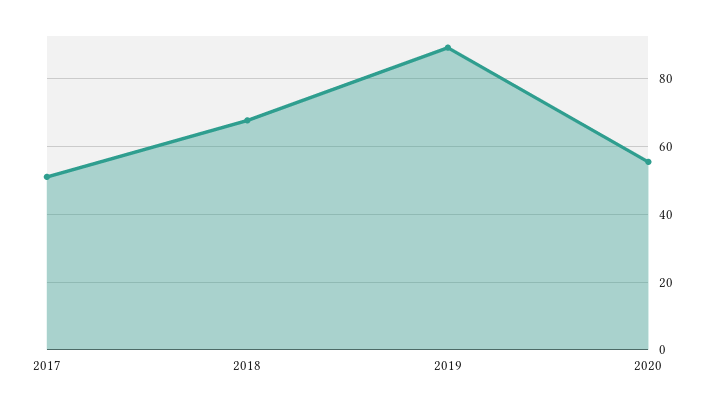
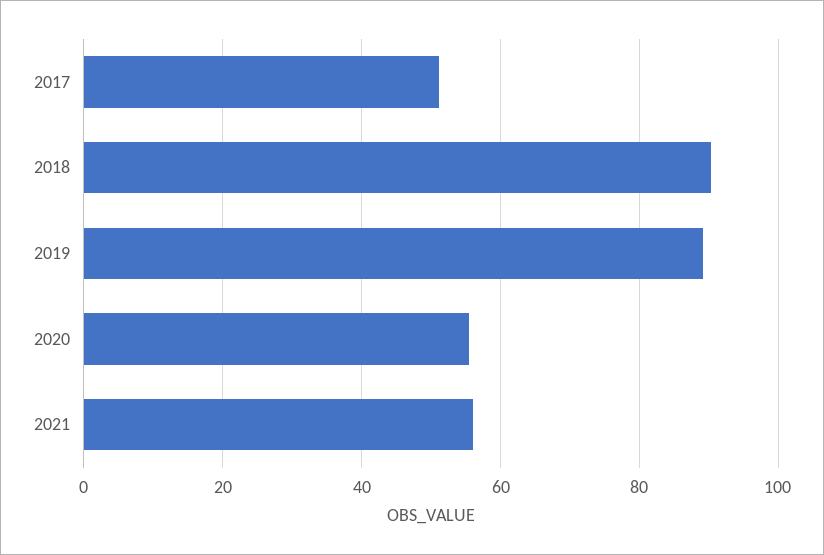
2018: 68 -> 90
2021: none -> 56

